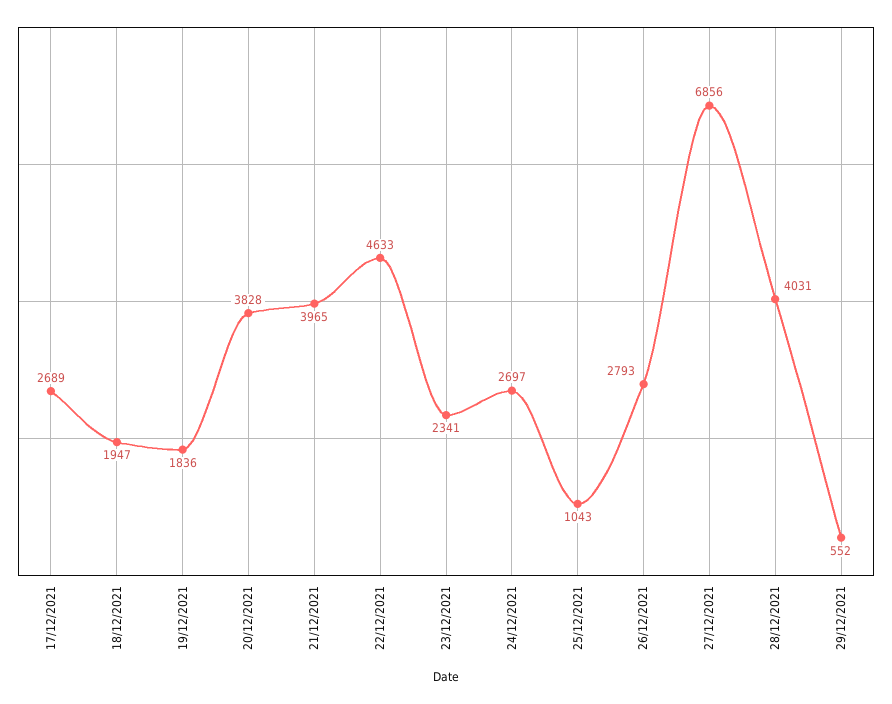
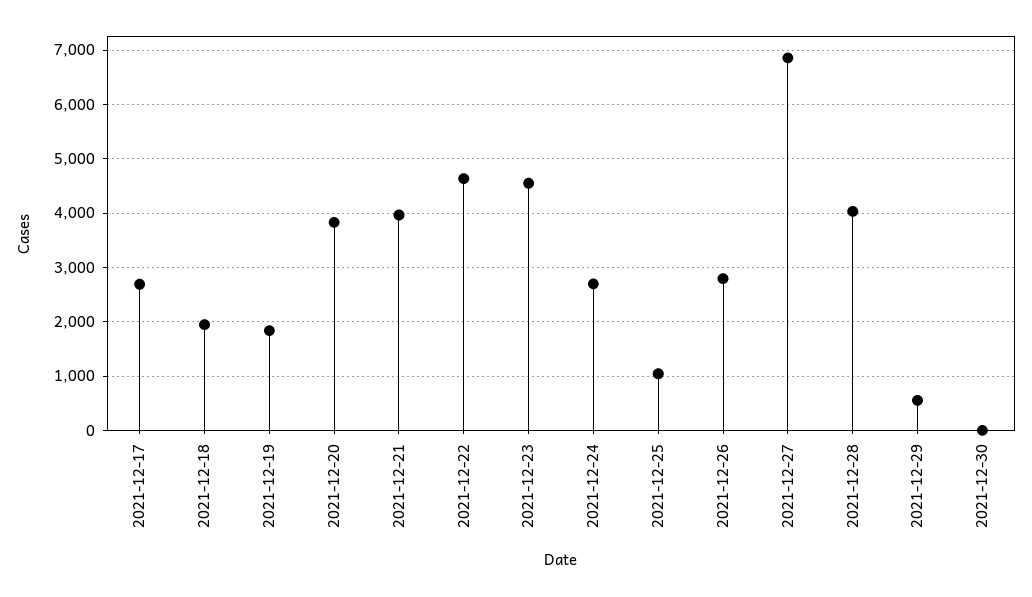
23/12/2021: 2341 -> 4600
2021-12-30: none -> 0

